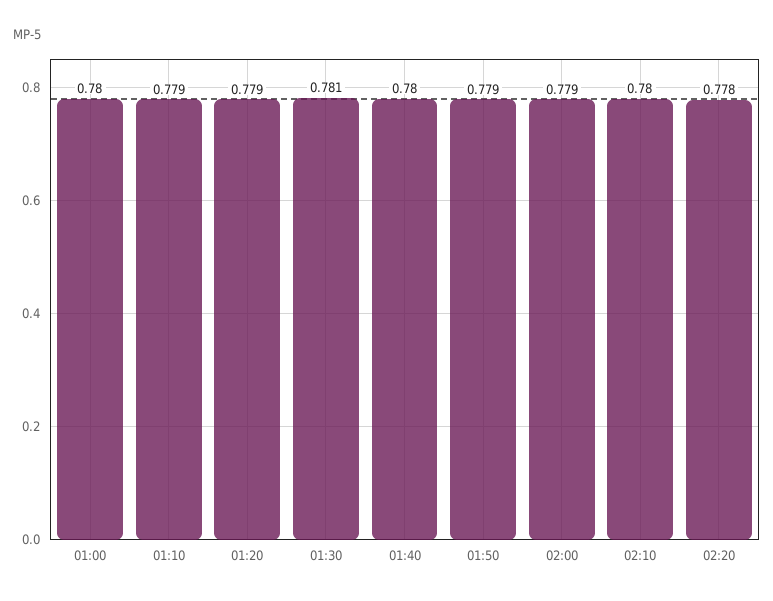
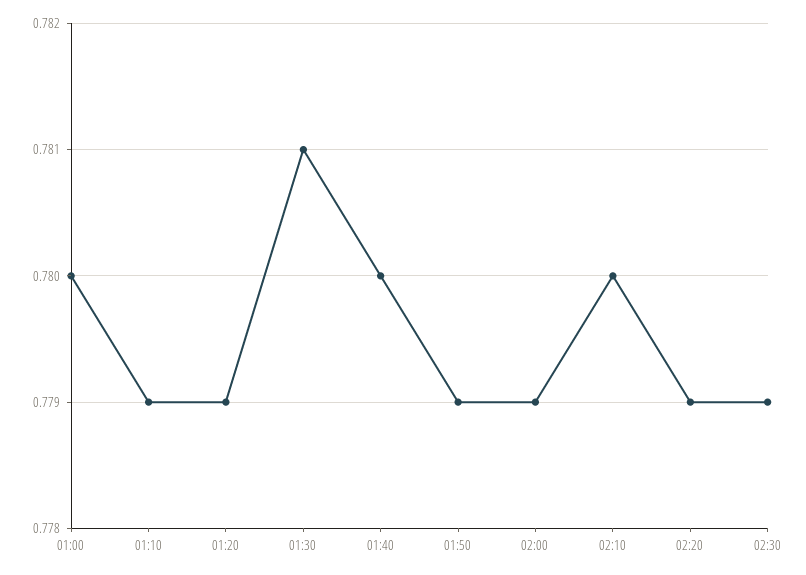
02:20: 0.778 -> 0.779
02:30: none -> 0.779

